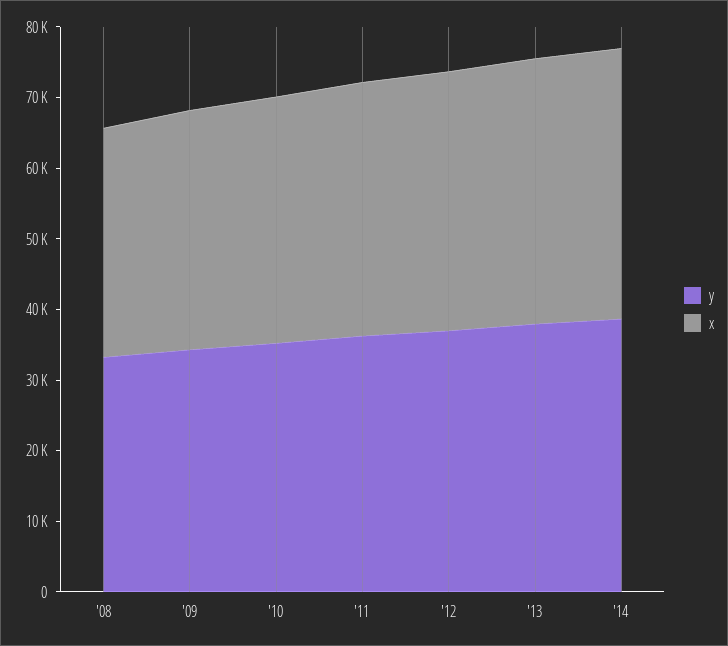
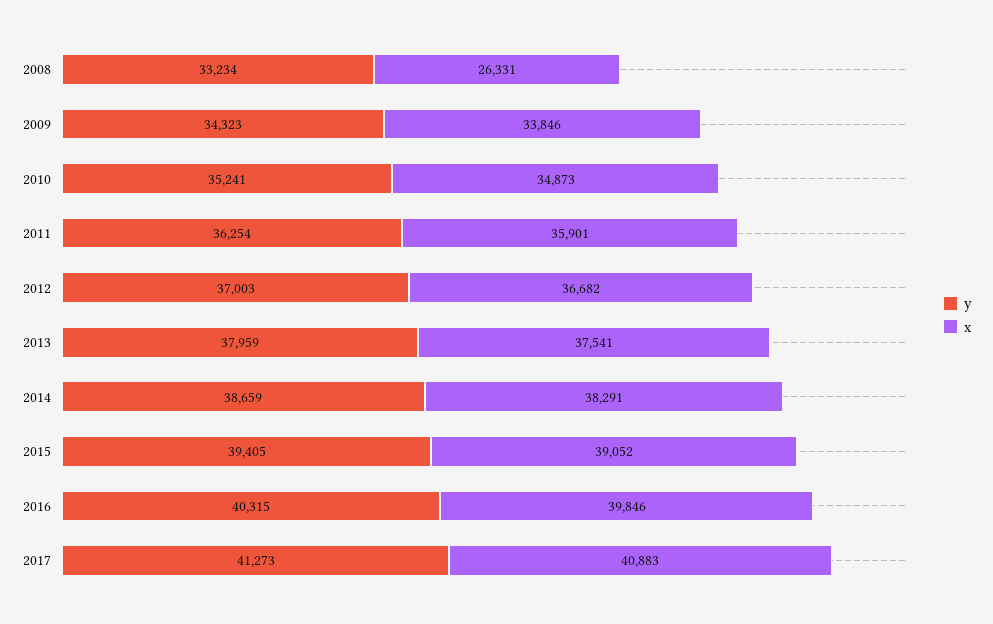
x, '08: 32000 -> 26331
y, 2015: none -> 39405
x, 2015: none -> 39052
y, 2016: none -> 40315
x, 2016: none -> 39846
y, 2017: none -> 41273
x, 2017: none -> 40883

